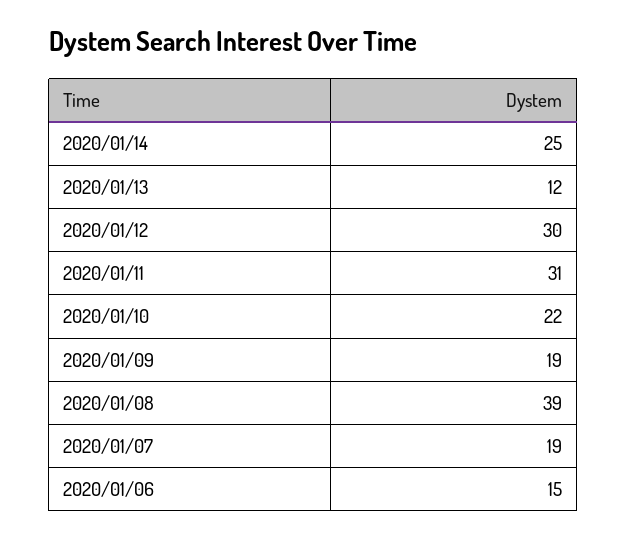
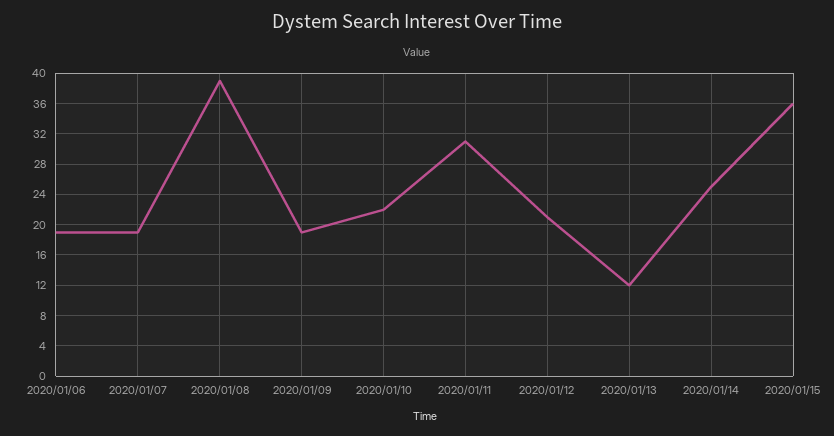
2020/01/12: 30 -> 21
2020/01/06: 15 -> 19
2020/01/15: none -> 36

